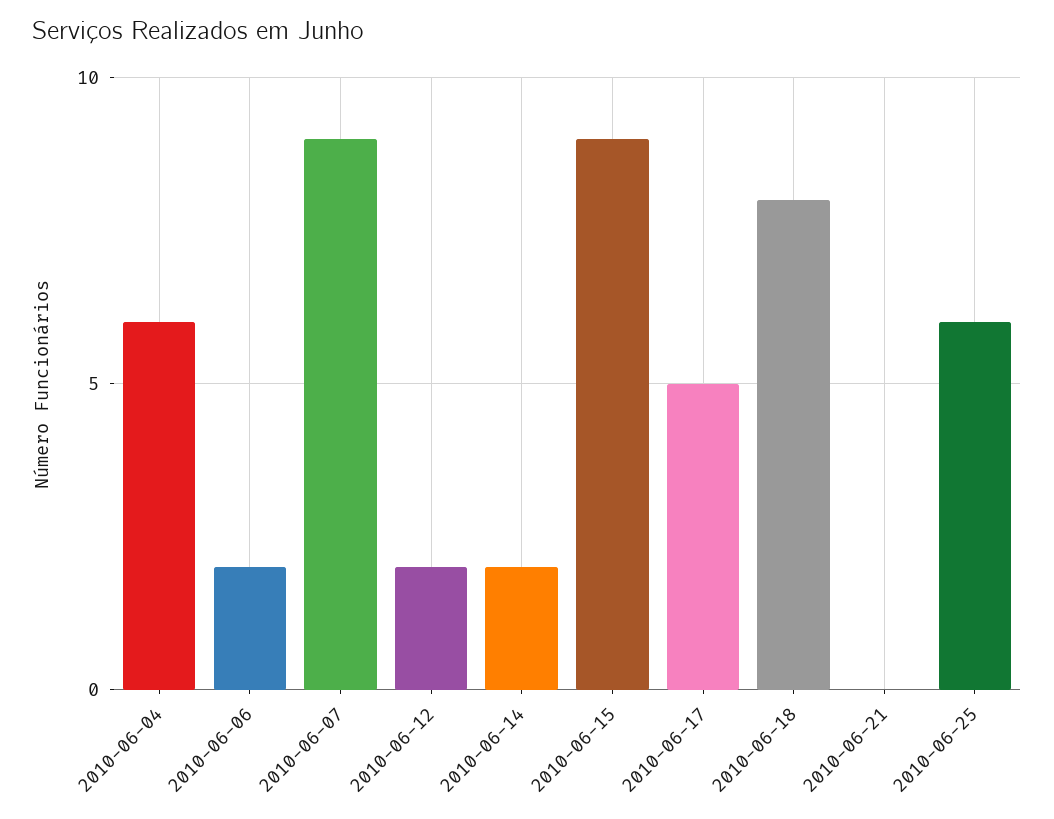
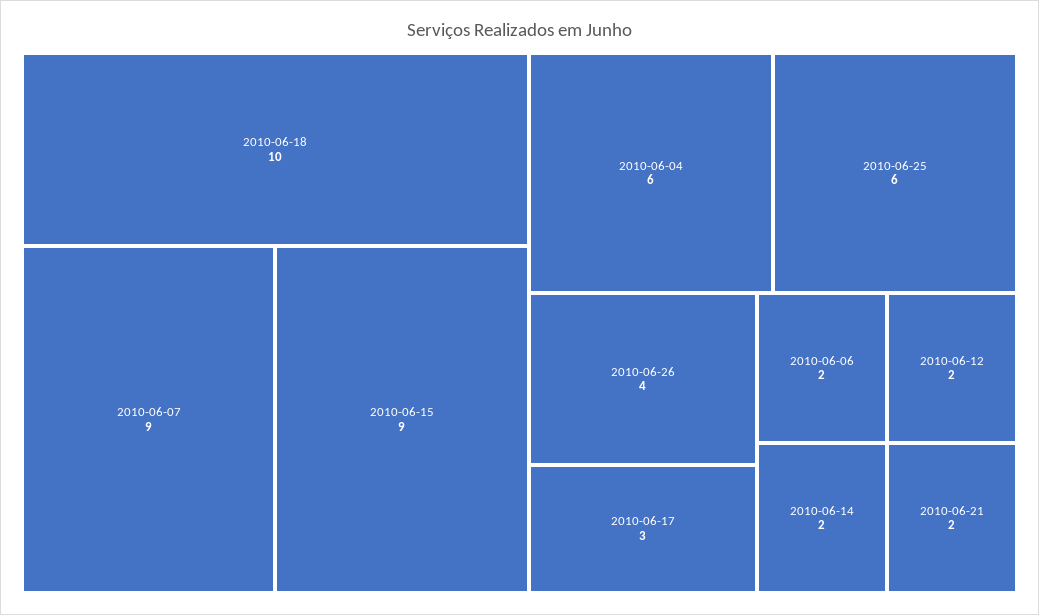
2010-06-17: 5 -> 3
2010-06-18: 8 -> 10
2010-06-21: 0 -> 2
2010-06-26: none -> 4

